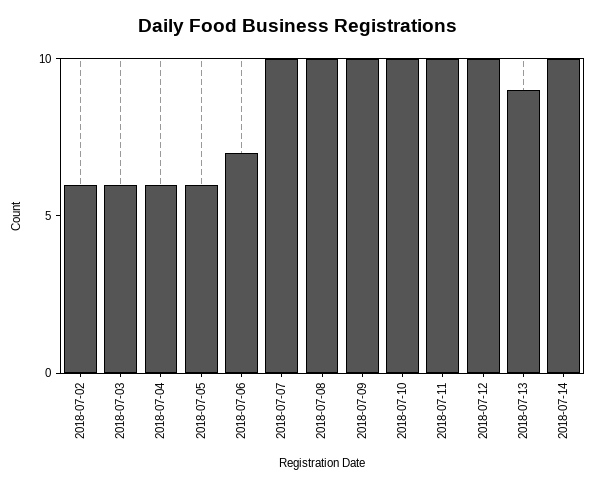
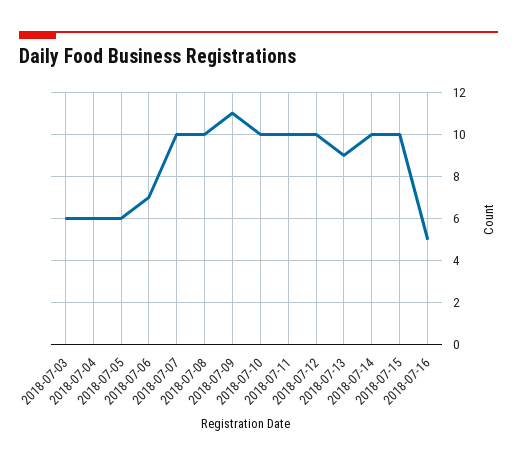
2018-07-02: 6 -> none
2018-07-09: 10 -> 11
2018-07-15: none -> 10
2018-07-16: none -> 5

